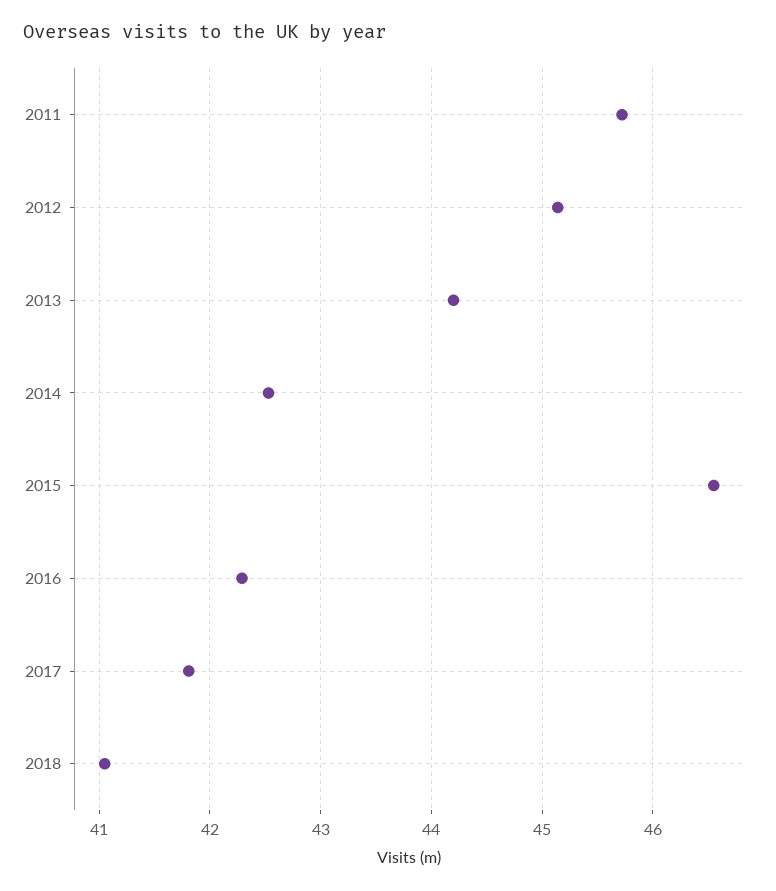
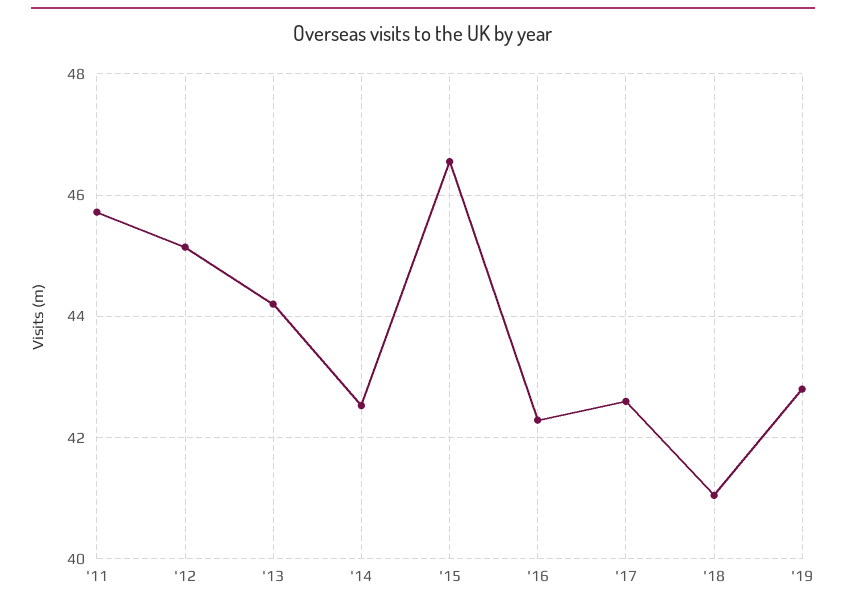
2017: 41.8 -> 42.6
'19: none -> 42.8

